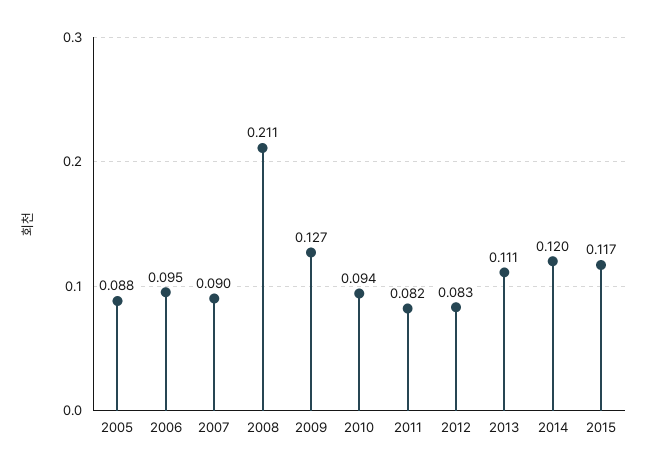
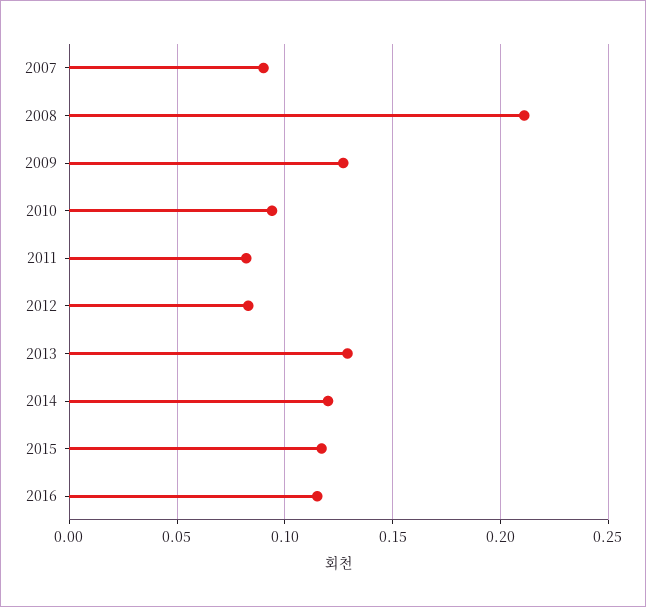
2005: 0.088 -> none
2006: 0.095 -> none
2013: 0.111 -> 0.13
2016: none -> 0.115

